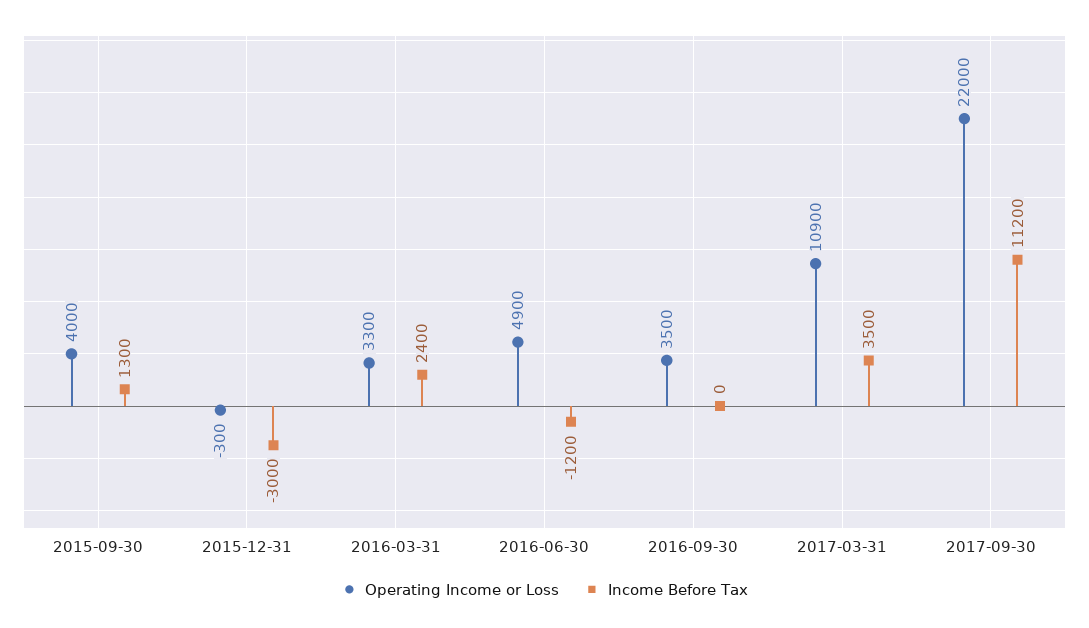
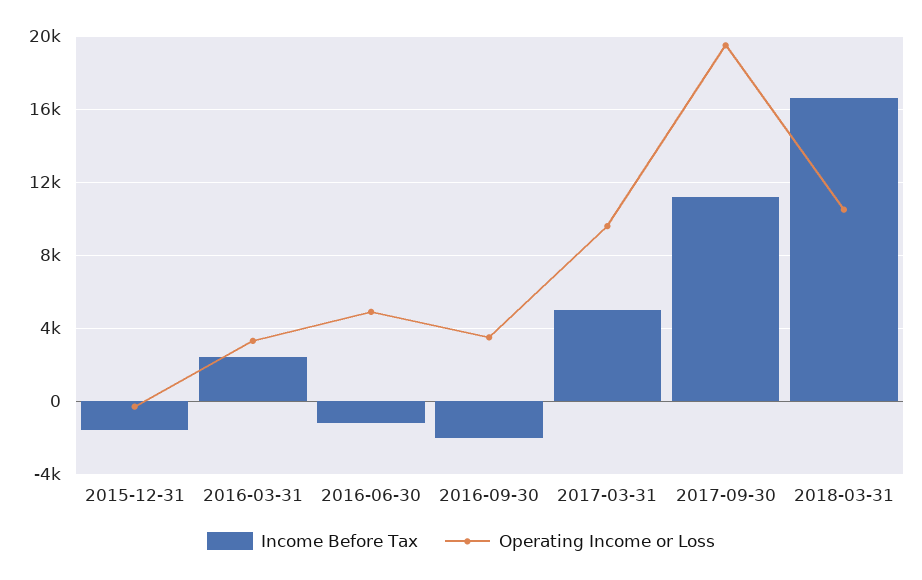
Operating Income or Loss, 2015-09-30: 4000 -> none
Income Before Tax, 2015-09-30: 1300 -> none
Income Before Tax, 2015-12-31: -3000 -> -1500
Income Before Tax, 2016-09-30: 0 -> -2000
Operating Income or Loss, 2017-03-31: 10900 -> 9500
Income Before Tax, 2017-03-31: 3500 -> 5000
Operating Income or Loss, 2017-09-30: 22000 -> 19500
Income Before Tax, 2018-03-31: none -> 16500
Operating Income or Loss, 2018-03-31: none -> 10500

